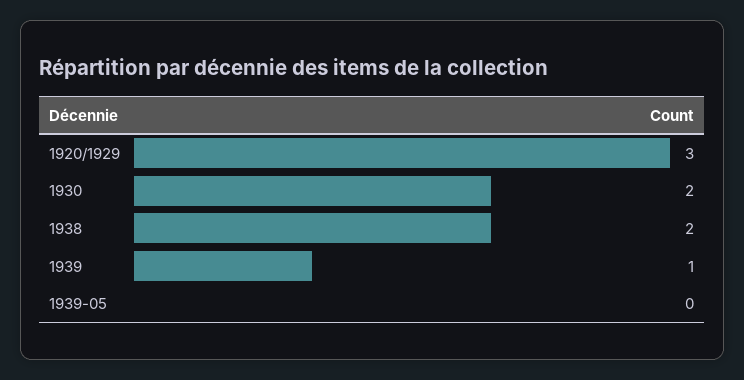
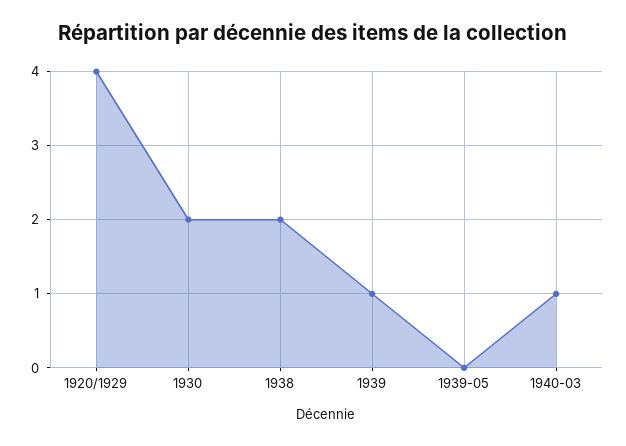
1920/1929: 3 -> 4
1940-03: none -> 1

